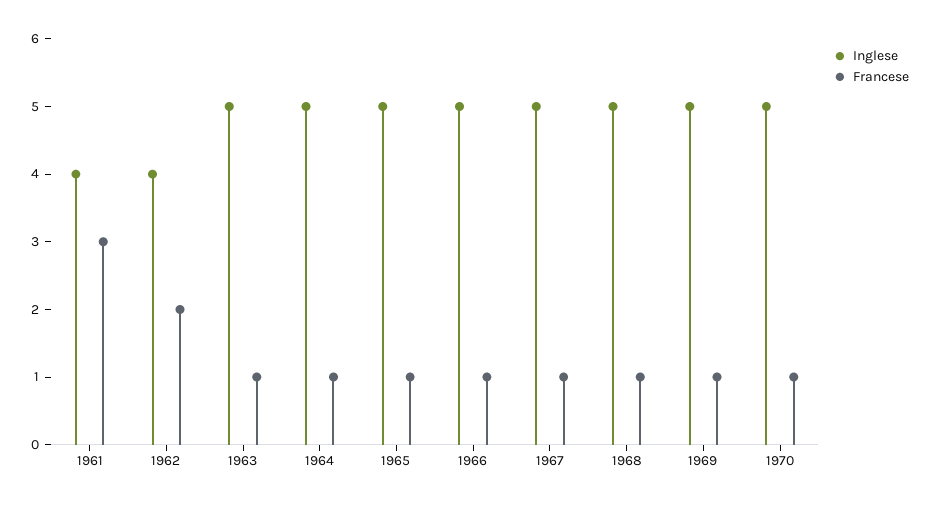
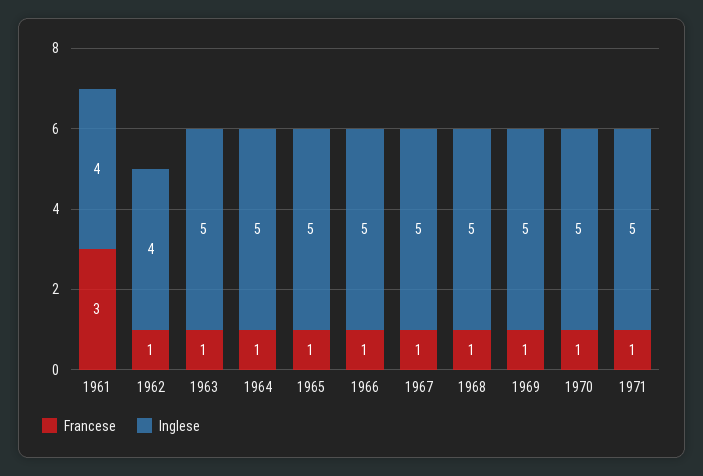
Francese, 1962: 2 -> 1
Francese, 1971: none -> 1
Inglese, 1971: none -> 5

